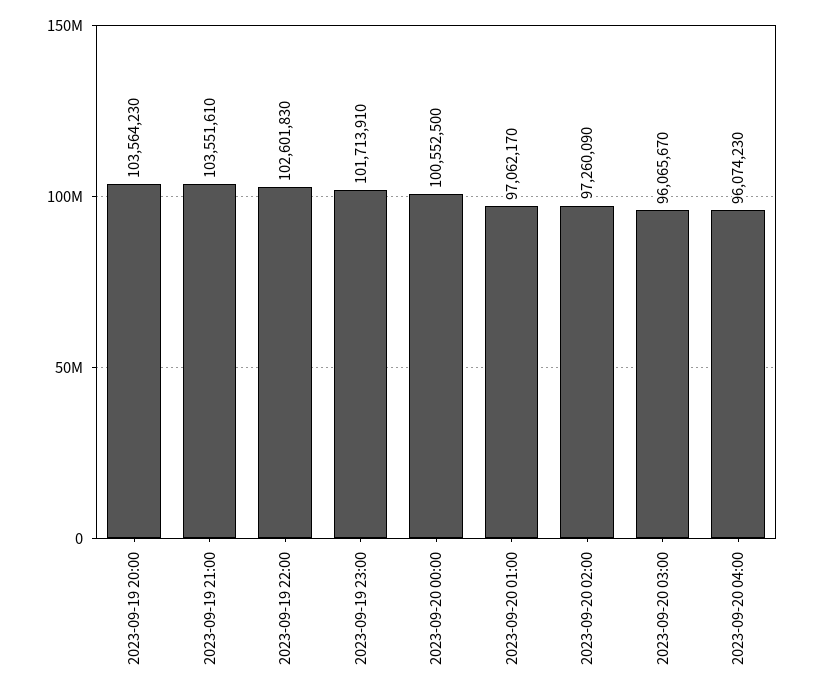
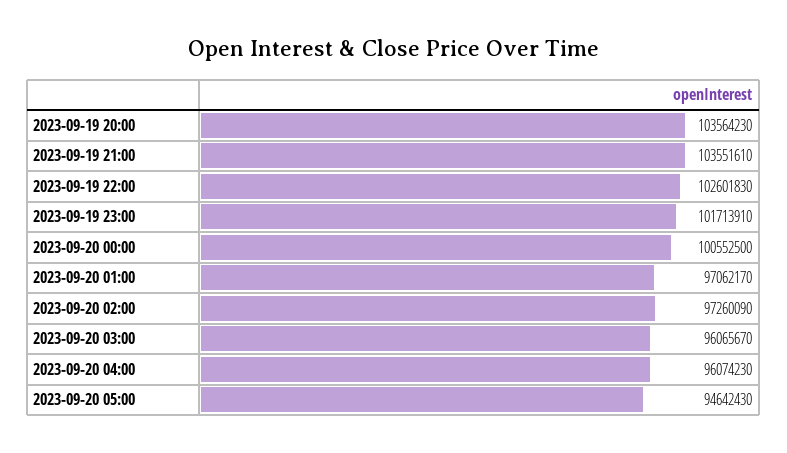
2023-09-20 05:00: none -> 94642430

